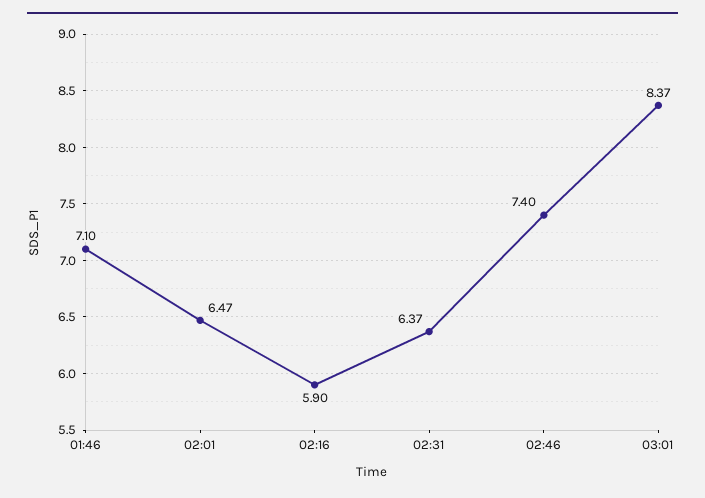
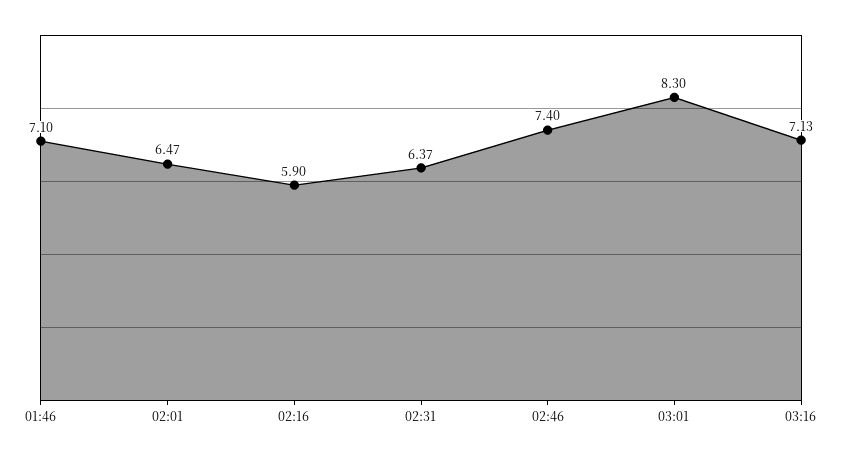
03:01: 8.37 -> 8.3
03:16: none -> 7.13

